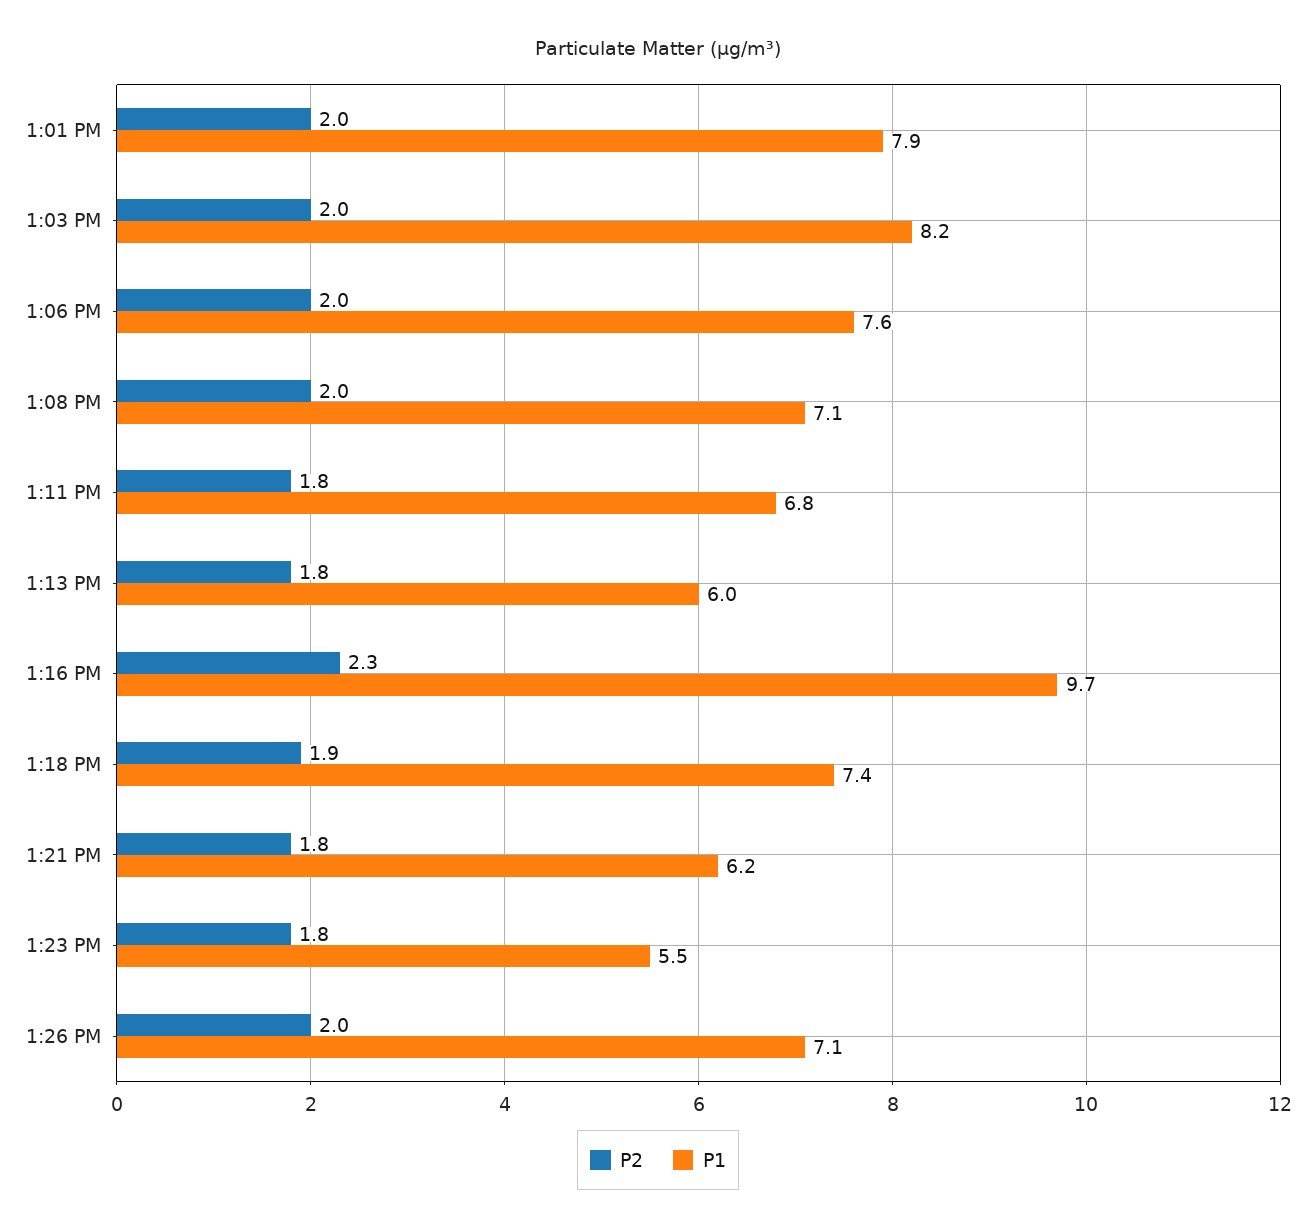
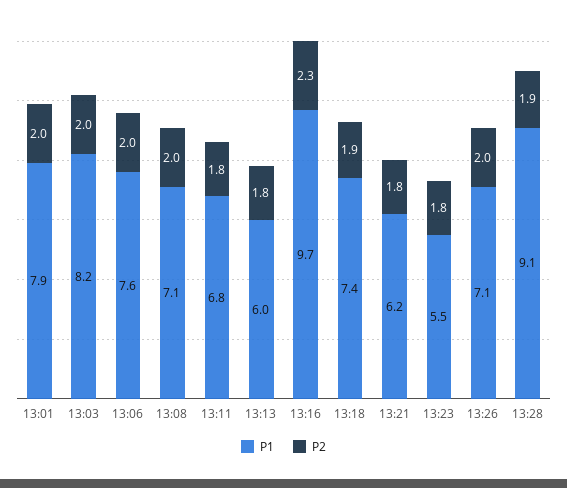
P1, 13:28: none -> 9.1
P2, 13:28: none -> 1.9

